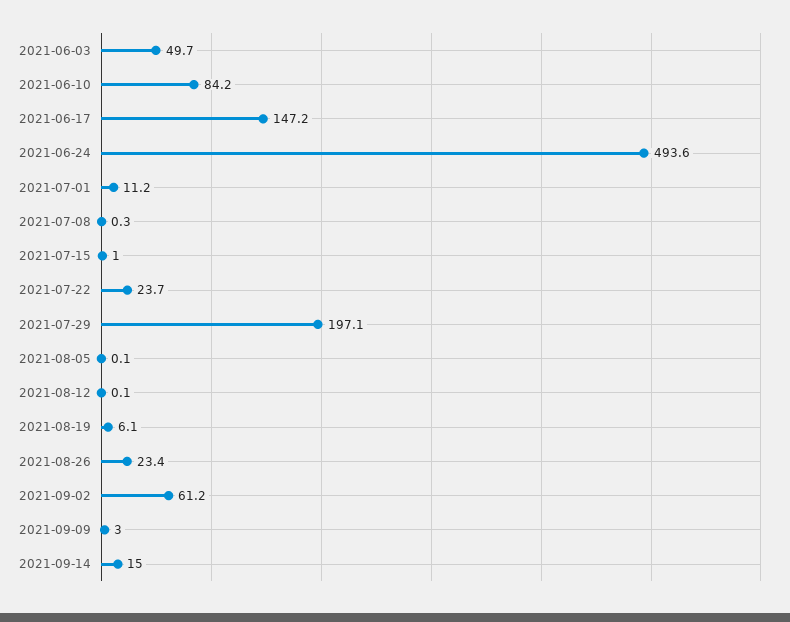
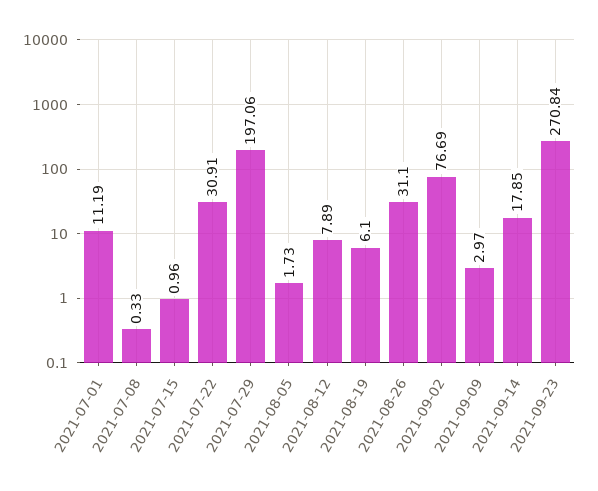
2021-06-03: 49.7 -> none
2021-06-10: 84.2 -> none
2021-06-17: 147.2 -> none
2021-06-24: 493.6 -> none
2021-07-22: 23.7 -> 30.91
2021-08-05: 0.1 -> 1.73
2021-08-12: 0.1 -> 7.89
2021-08-26: 23.4 -> 31.1
2021-09-02: 61.2 -> 76.69
2021-09-14: 15 -> 17.85
2021-09-23: none -> 270.84

